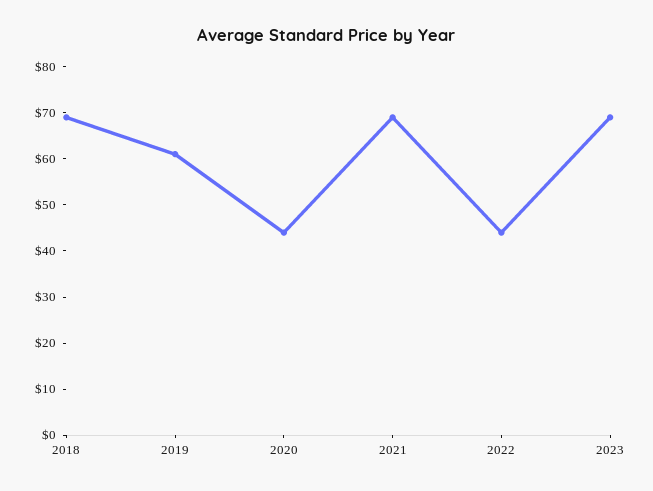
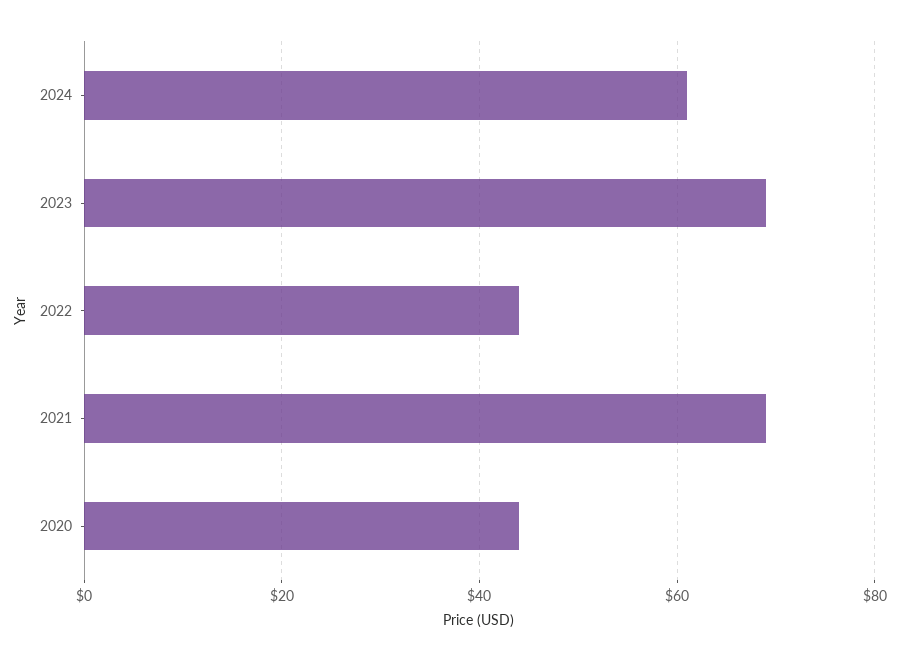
2018: 70 -> none
2019: 60 -> none
2024: none -> 60

